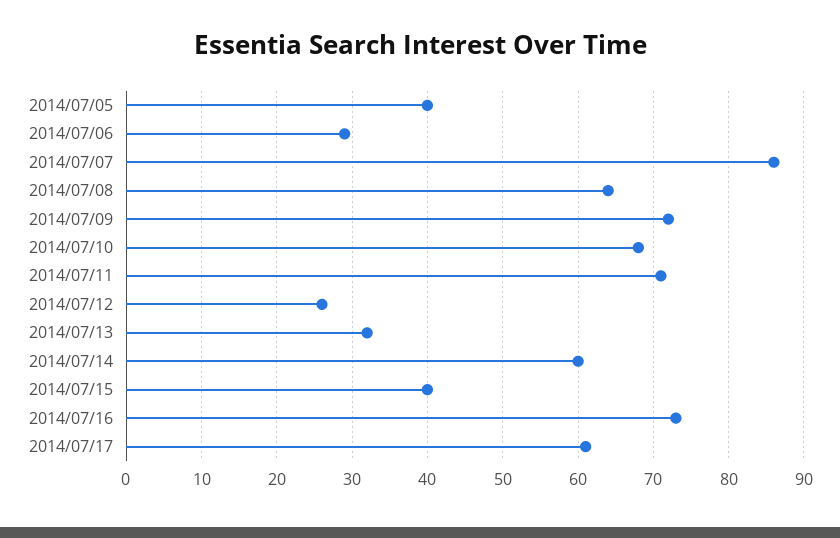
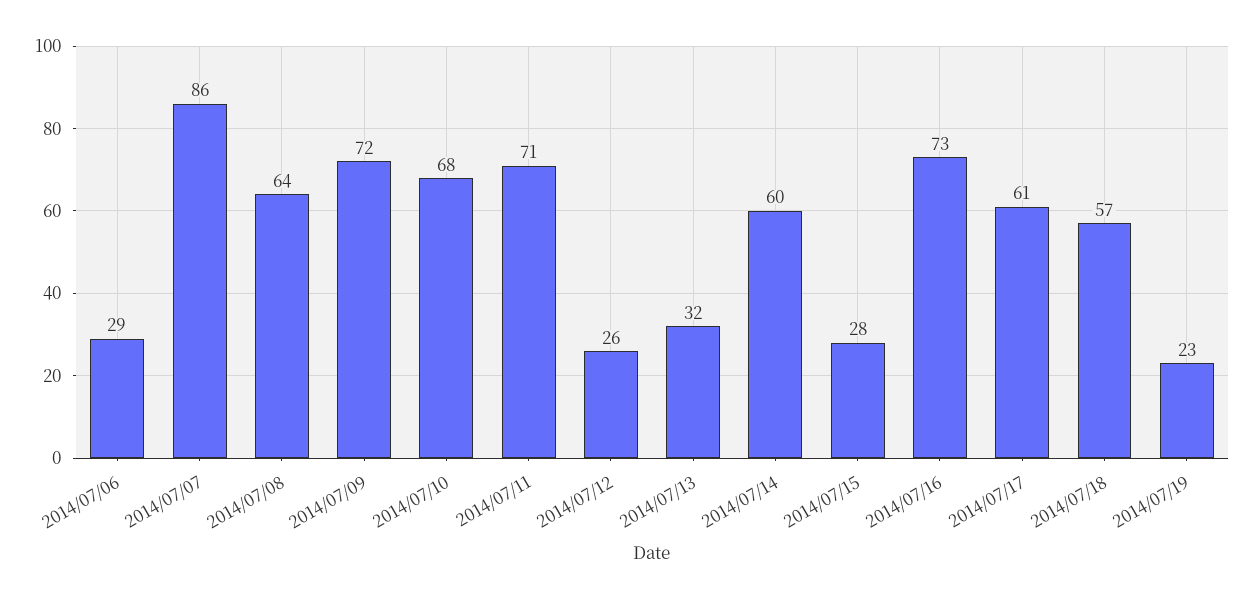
2014/07/05: 40 -> none
2014/07/15: 40 -> 28
2014/07/18: none -> 57
2014/07/19: none -> 23

